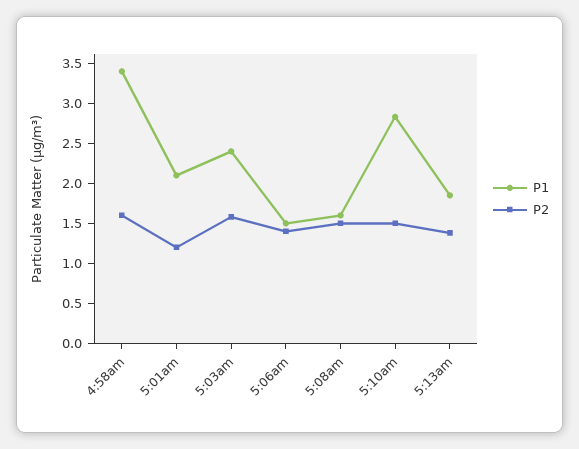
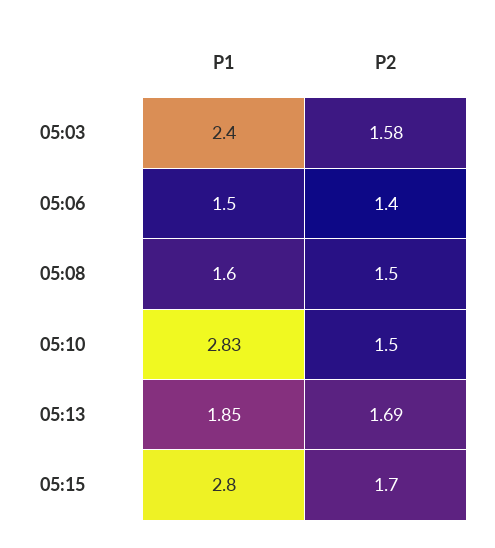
P1, 4:58am: 3.4 -> none
P2, 4:58am: 1.6 -> none
P1, 5:01am: 2.1 -> none
P2, 5:01am: 1.2 -> none
P2, 5:13am: 1.4 -> 1.69
P1, 05:15: none -> 2.8
P2, 05:15: none -> 1.7

